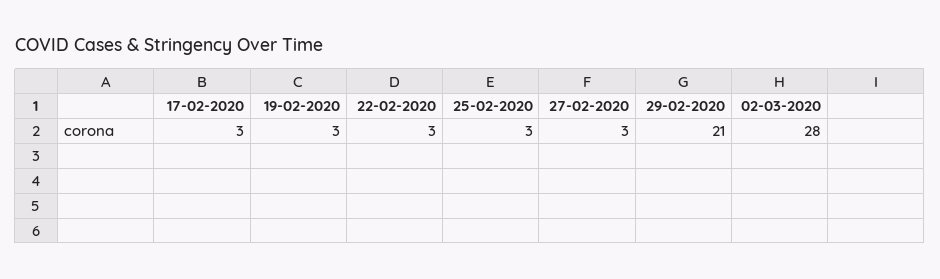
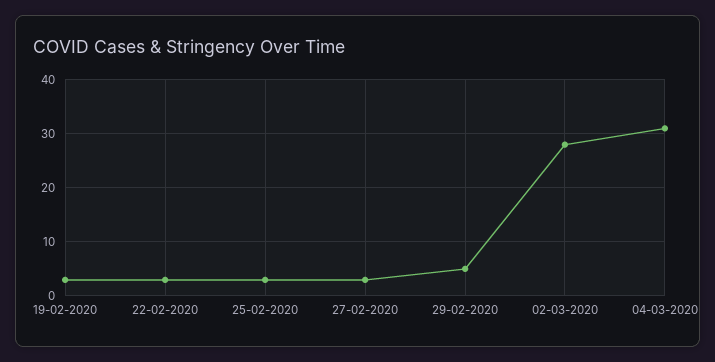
17-02-2020: 3 -> none
29-02-2020: 21 -> 5
04-03-2020: none -> 30

